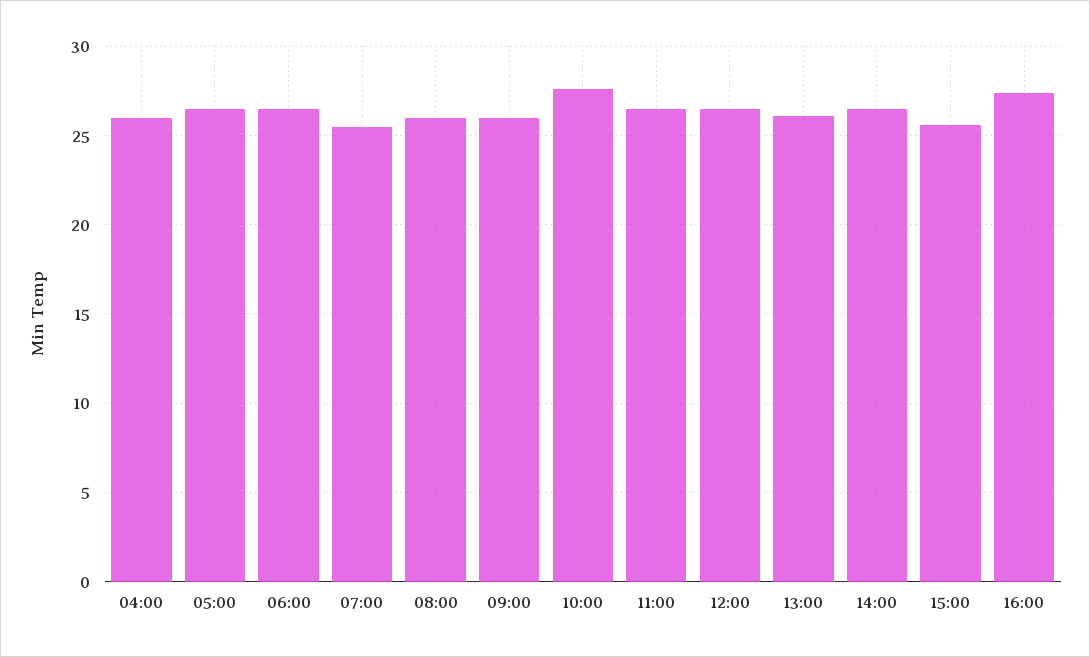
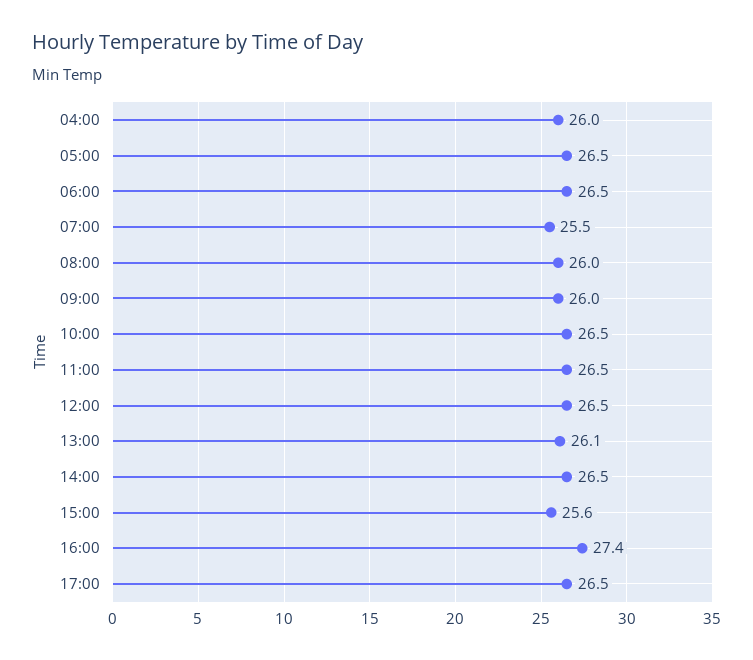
10:00: 27.5 -> 26.5
17:00: none -> 26.5

